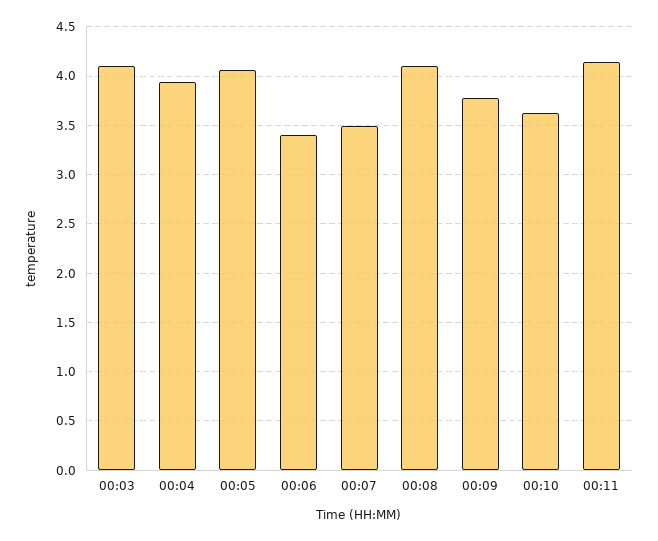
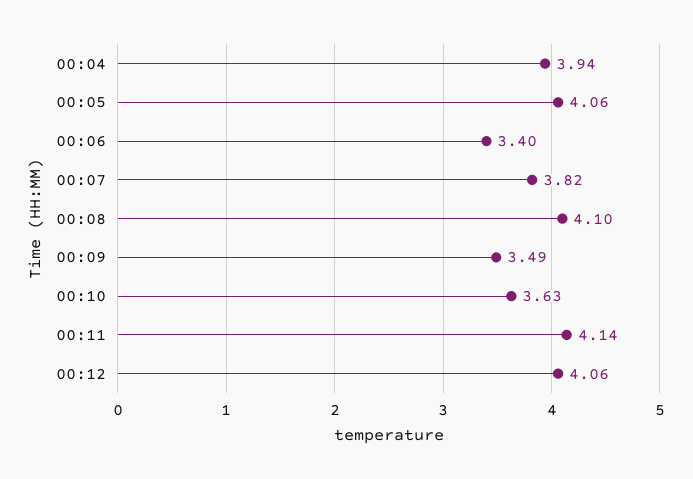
00:03: 4.1 -> none
00:07: 3.5 -> 3.82
00:09: 3.8 -> 3.49
00:12: none -> 4.06

